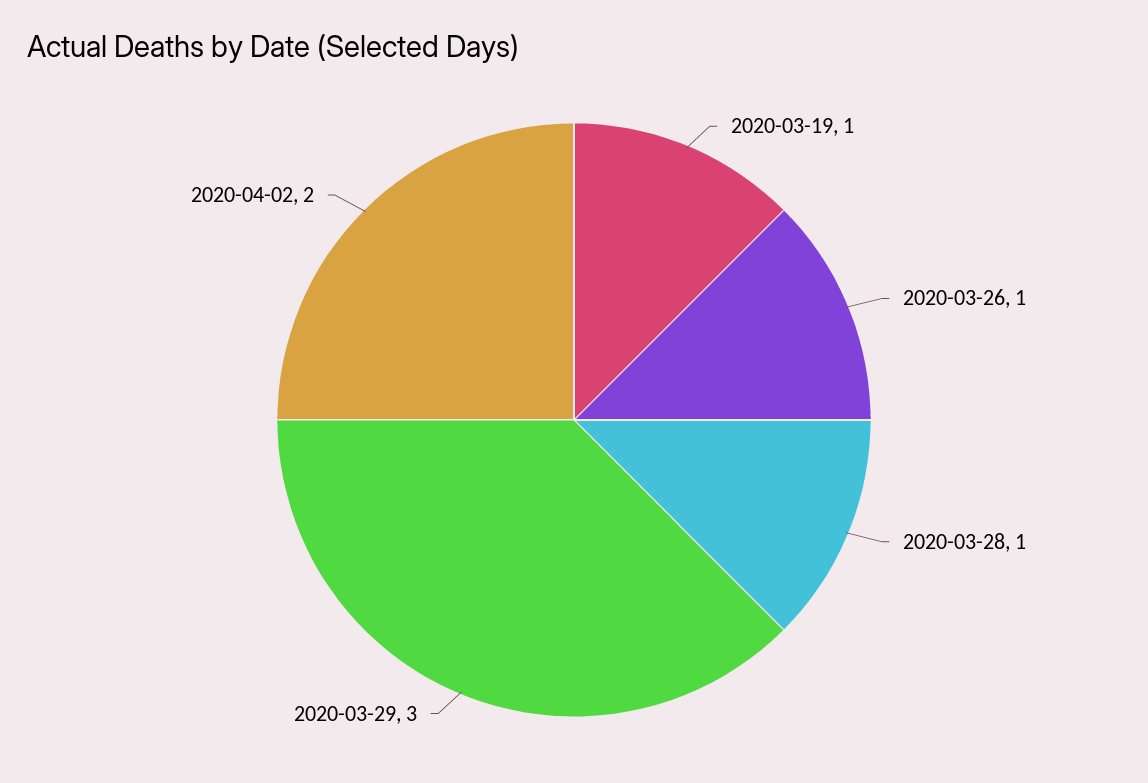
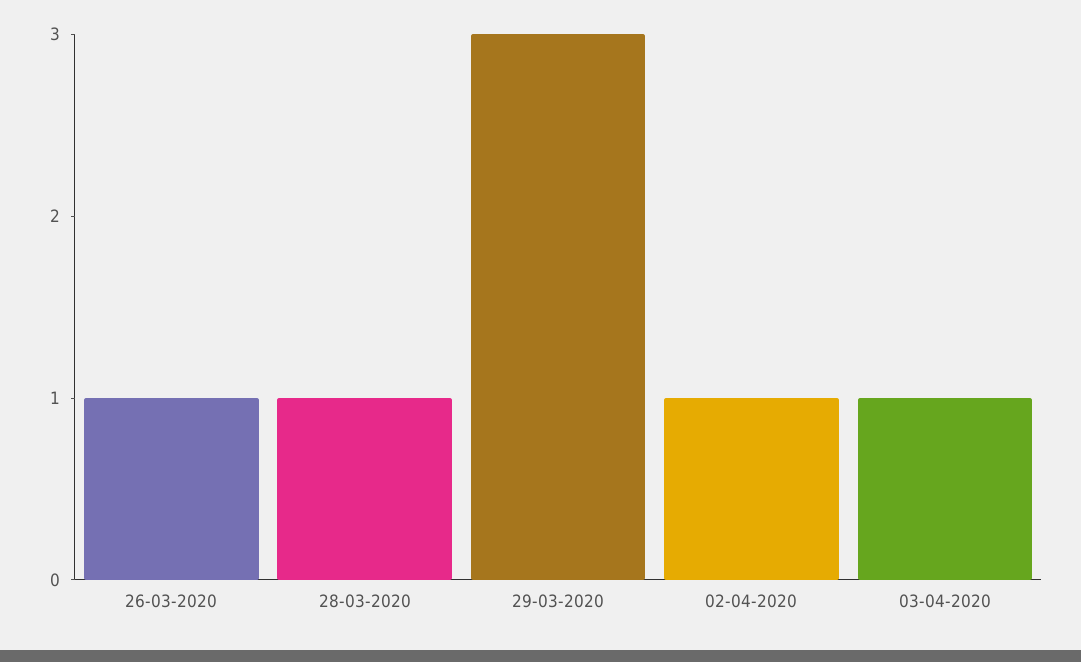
2020-03-19: 1 -> none
2020-04-02: 2 -> 1
03-04-2020: none -> 1

